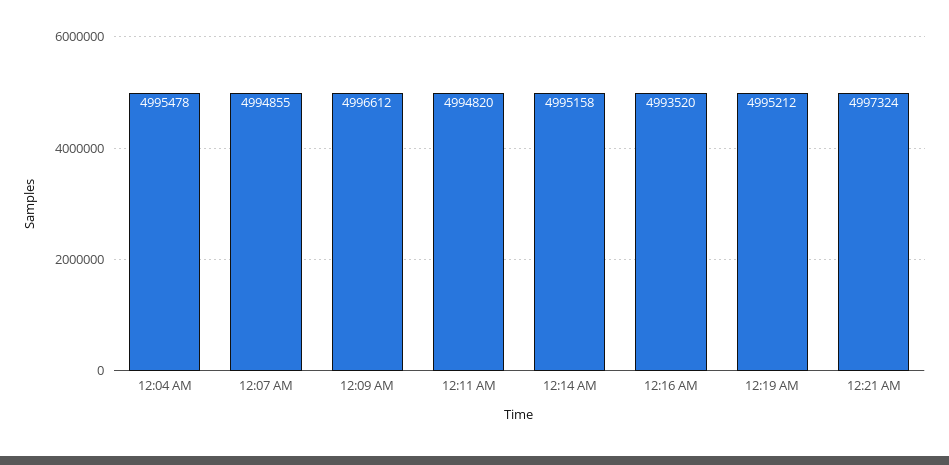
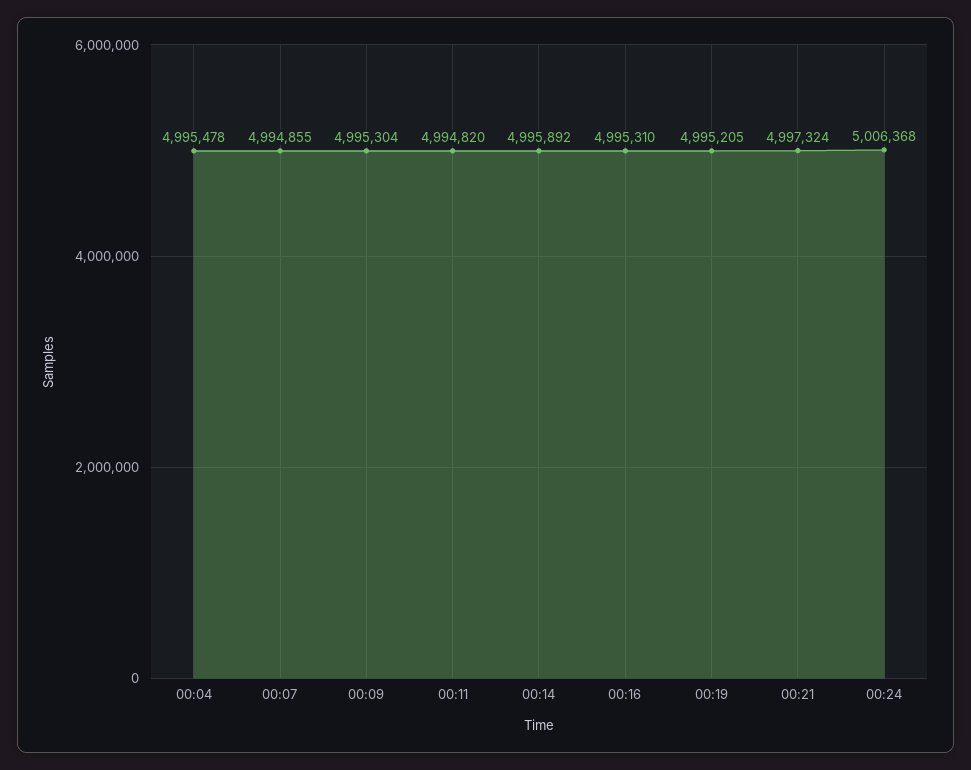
12:09 AM: 4996612 -> 4995304
12:14 AM: 4995158 -> 4995892
12:16 AM: 4993520 -> 4995310
12:19 AM: 4995212 -> 4995205
00:24: none -> 5006368

